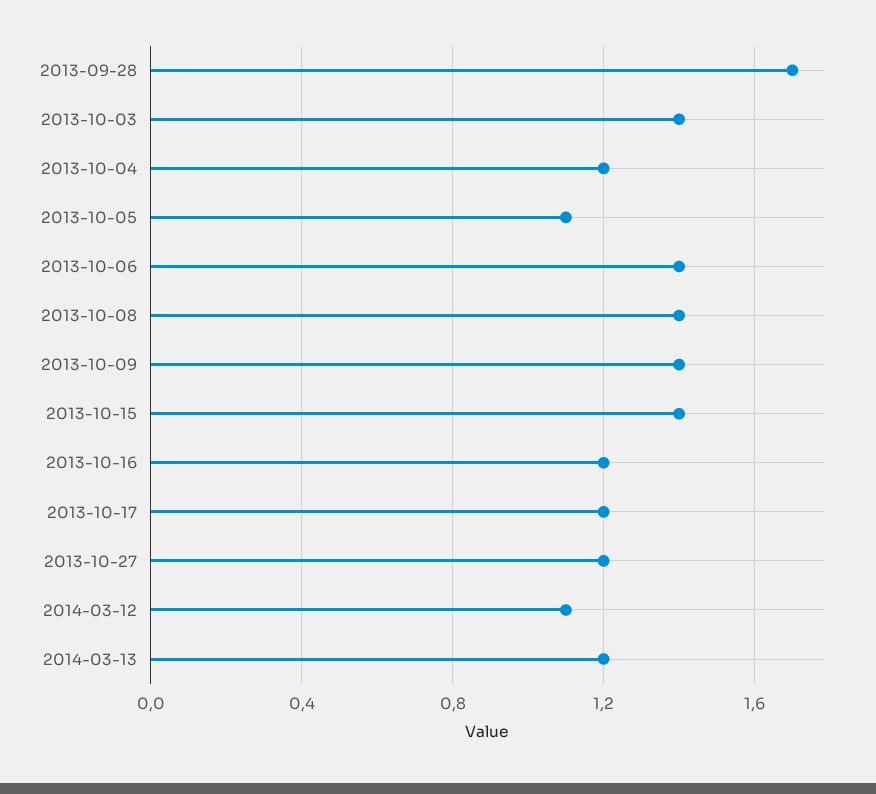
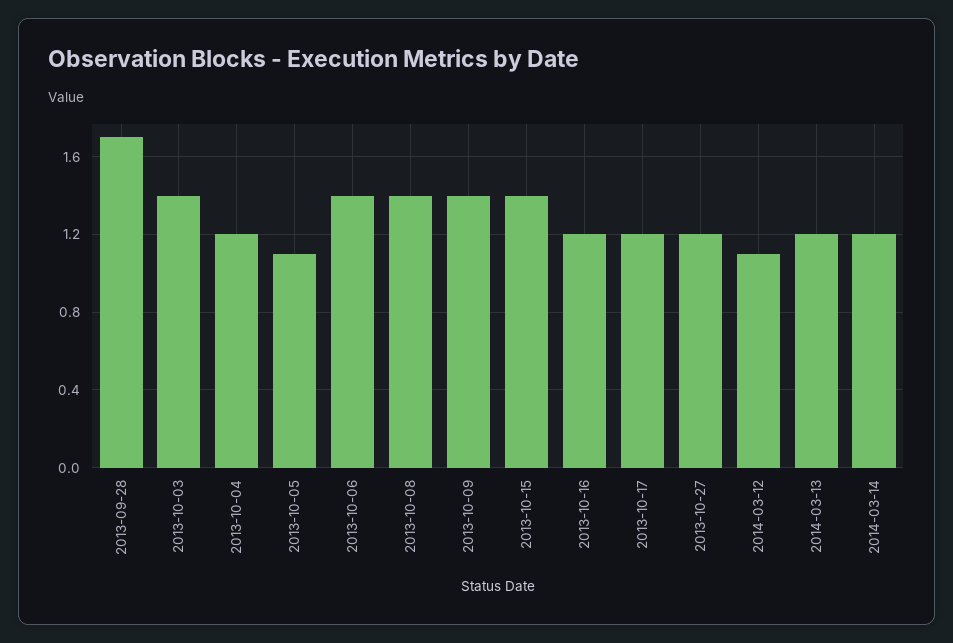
2014-03-14: none -> 1.2

